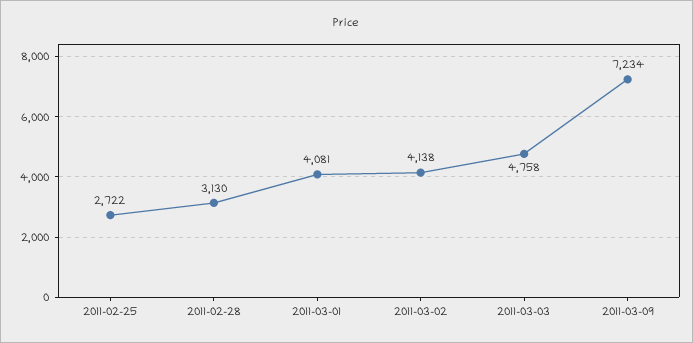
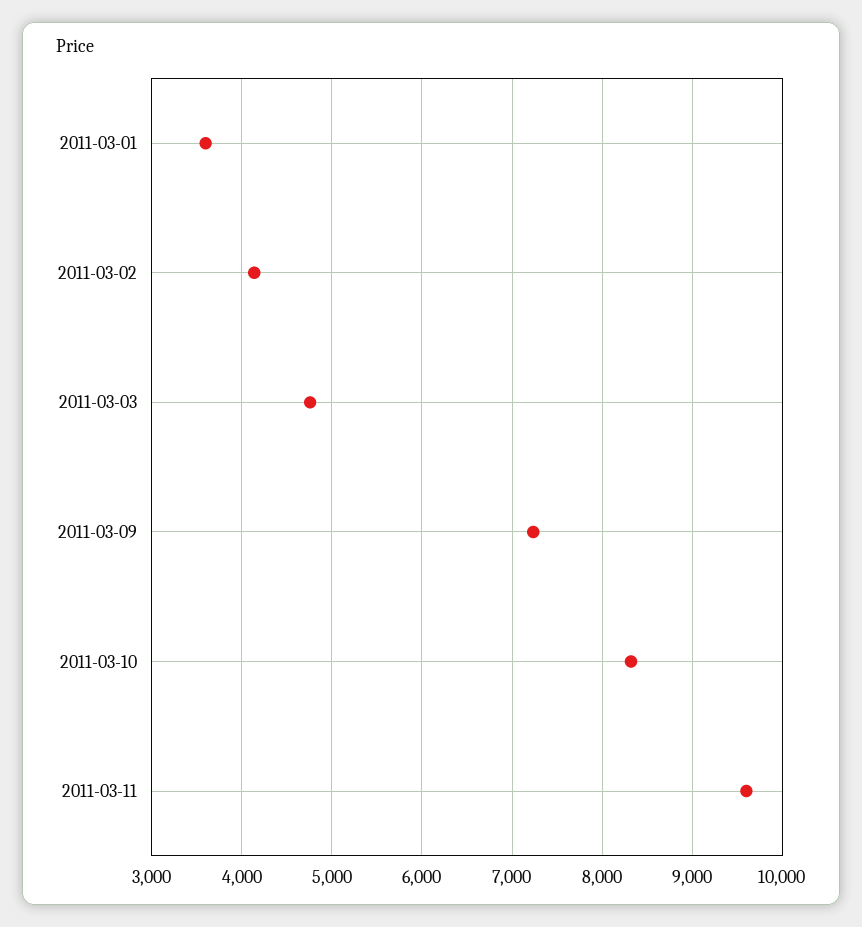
2011-02-25: 2722 -> none
2011-02-28: 3130 -> none
2011-03-01: 4081 -> 3600
2011-03-10: none -> 8300
2011-03-11: none -> 9600

